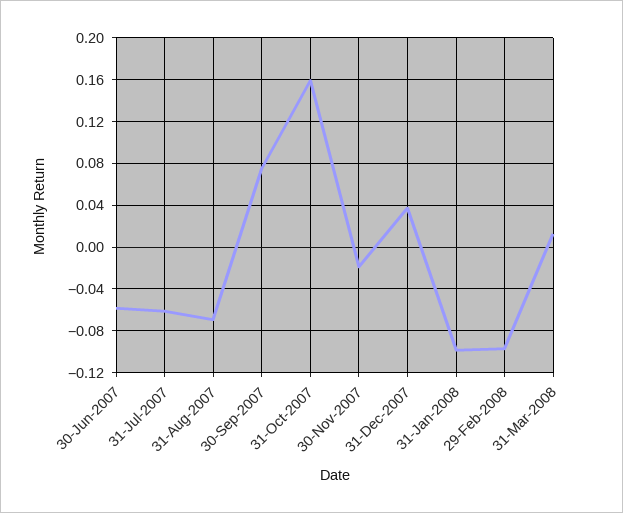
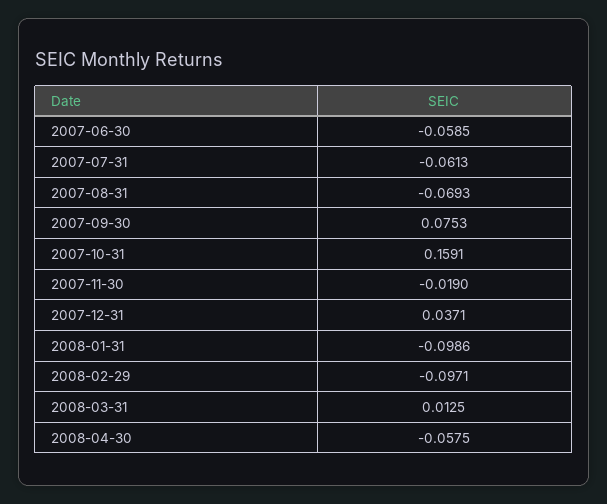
2008-04-30: none -> -0.0575

